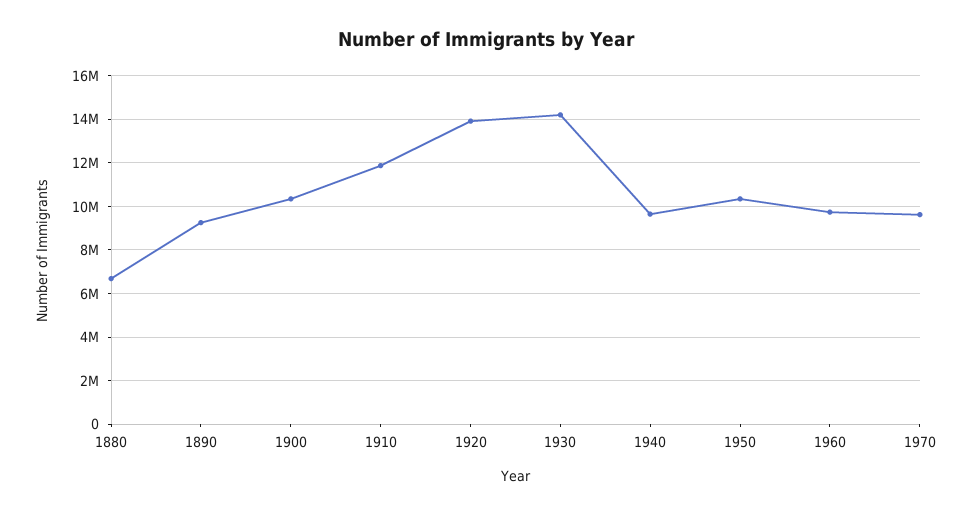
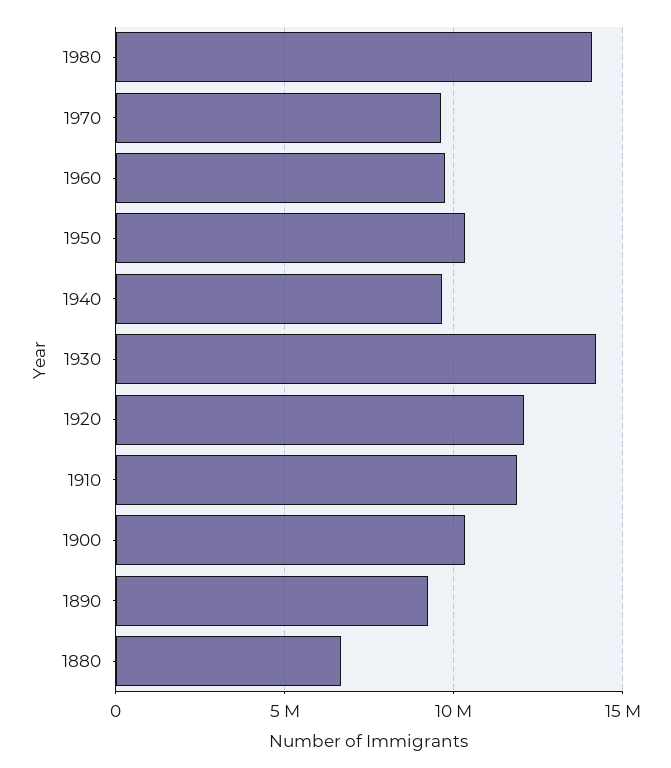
1920: 14000000 -> 12000000
1980: none -> 14000000

